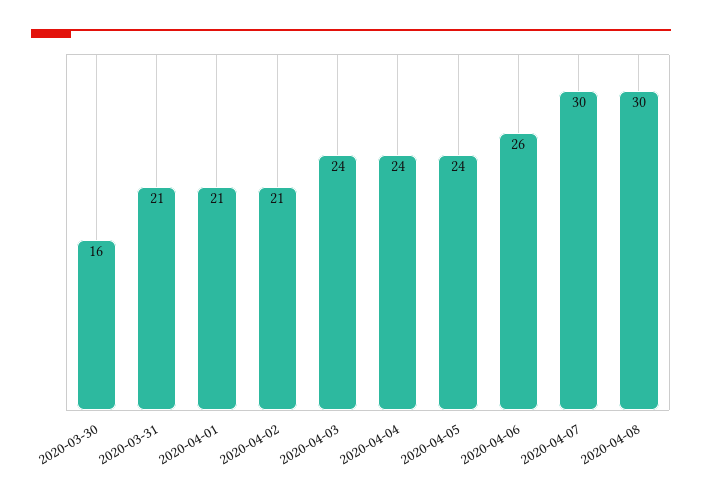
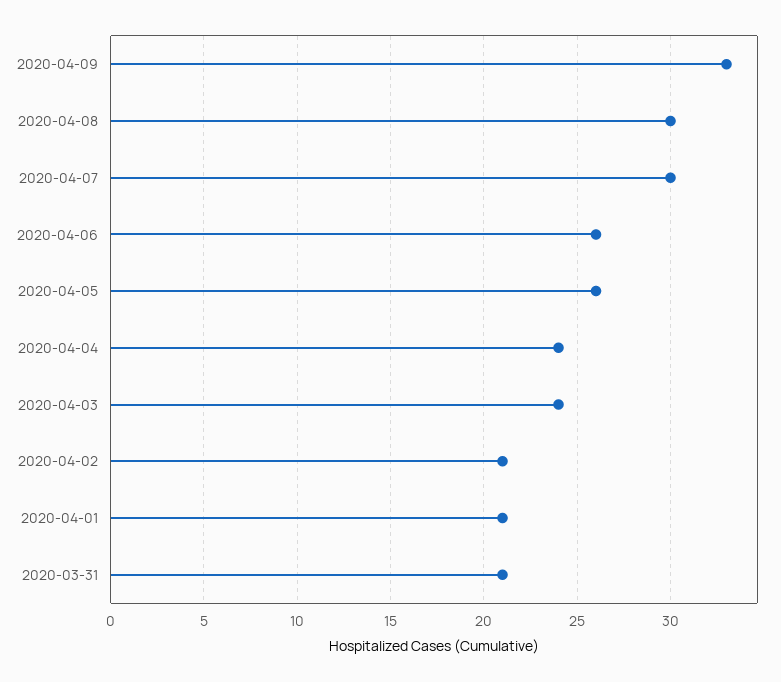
2020-03-30: 16 -> none
2020-04-05: 24 -> 26
2020-04-09: none -> 33

